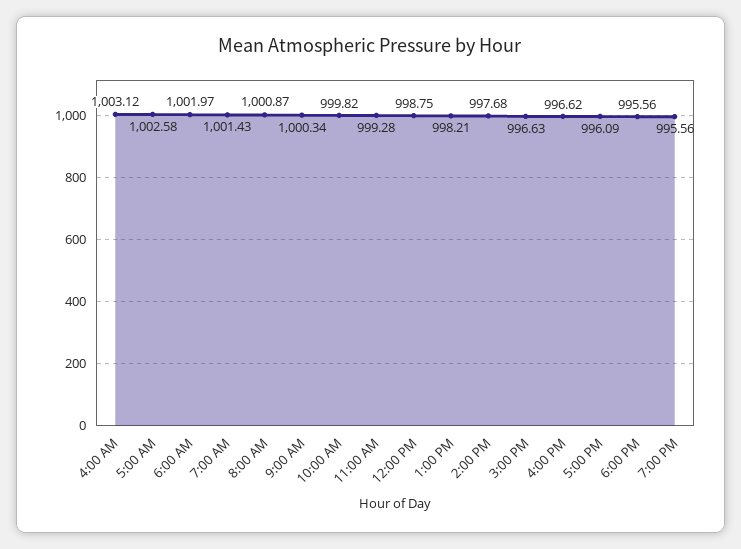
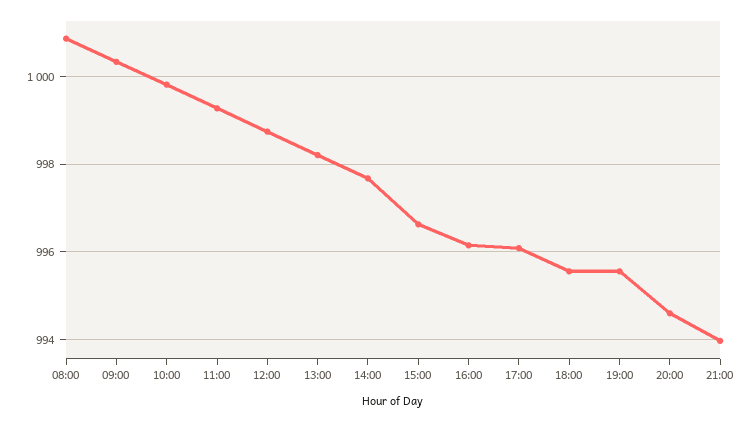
4:00 AM: 1003.12 -> none
5:00 AM: 1002.58 -> none
6:00 AM: 1001.97 -> none
7:00 AM: 1001.43 -> none
4:00 PM: 996.62 -> 996.2
20:00: none -> 994.6
21:00: none -> 994

